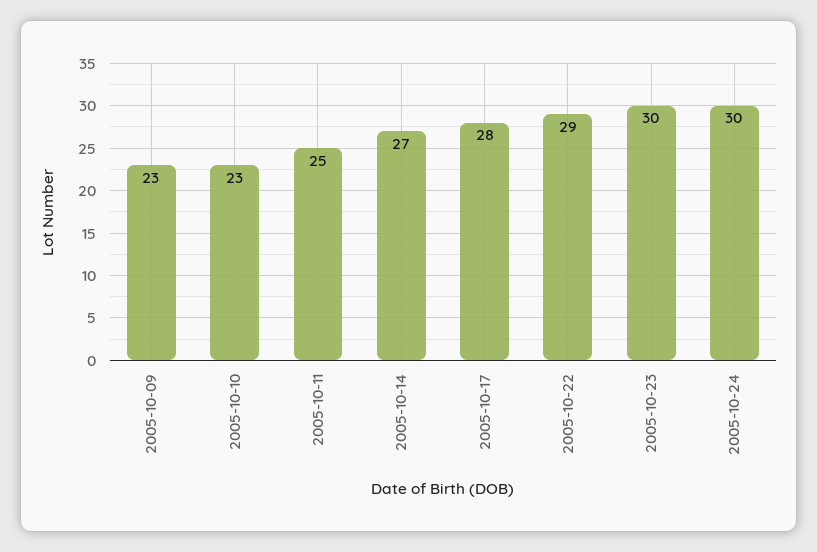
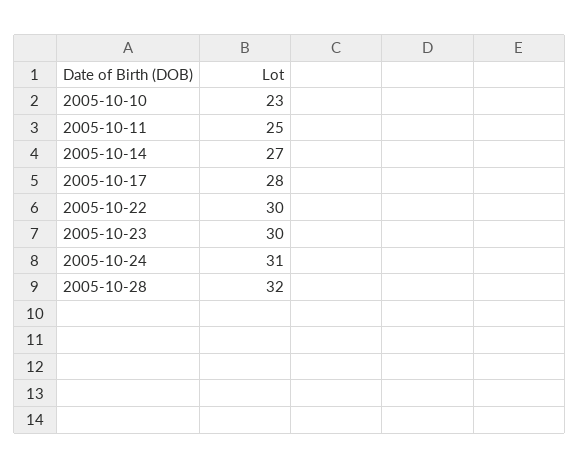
2005-10-09: 23 -> none
2005-10-22: 29 -> 30
2005-10-24: 30 -> 31
2005-10-28: none -> 32

